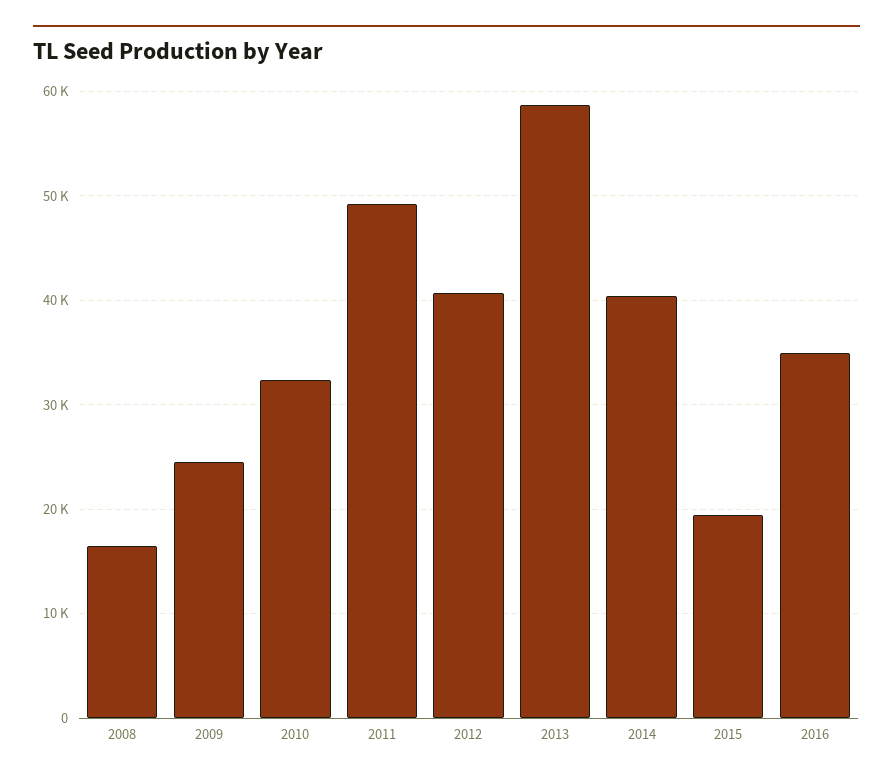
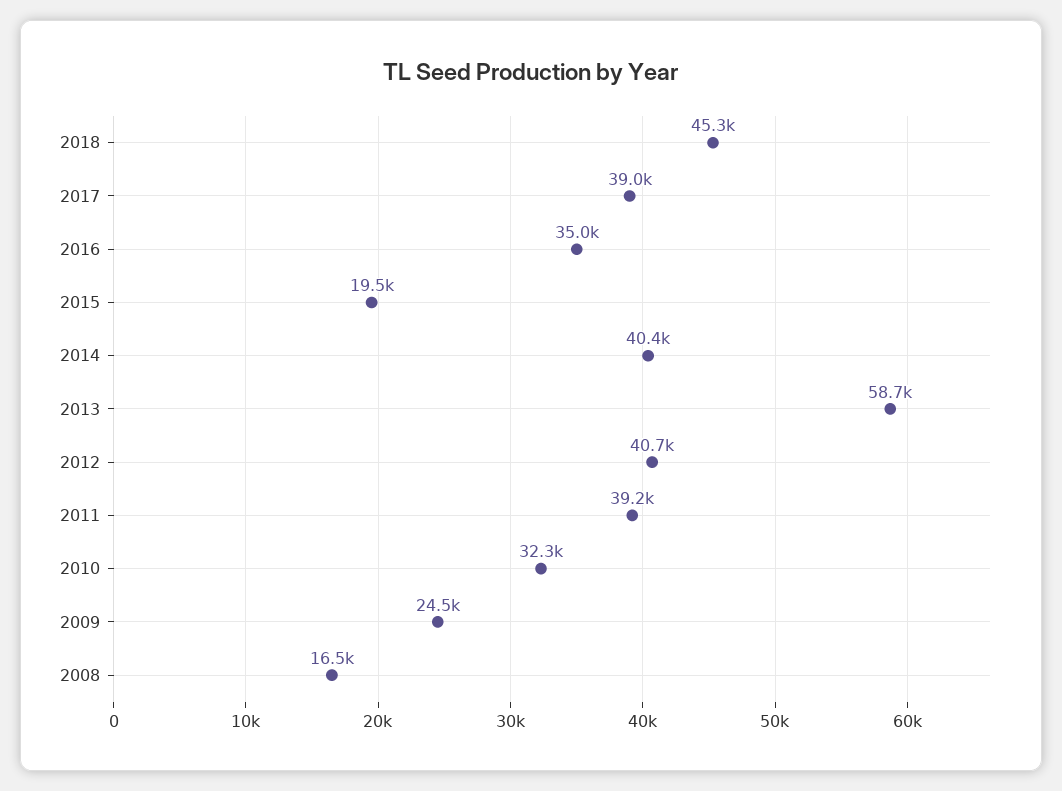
2011: 49000 -> 39200
2018: none -> 45300
2017: none -> 39000

